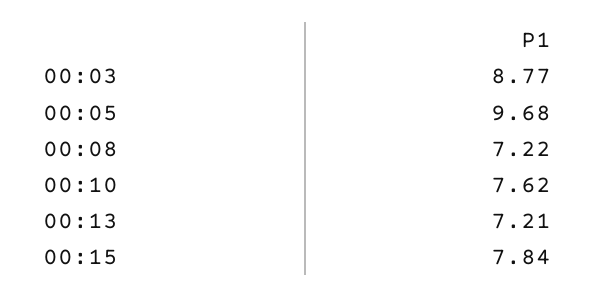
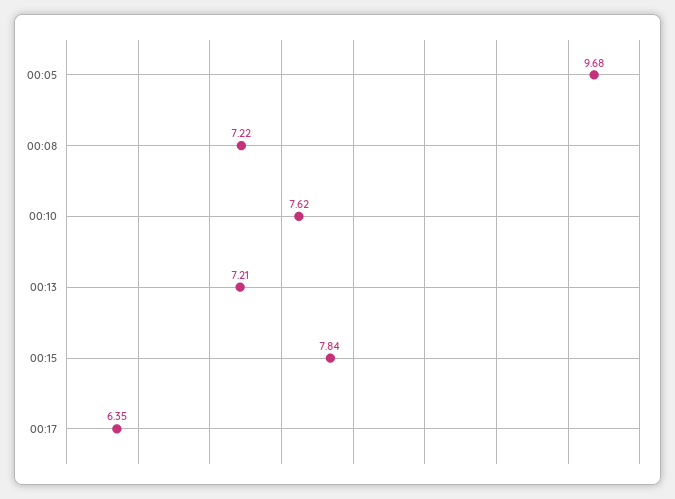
00:03: 8.77 -> none
00:17: none -> 6.35

